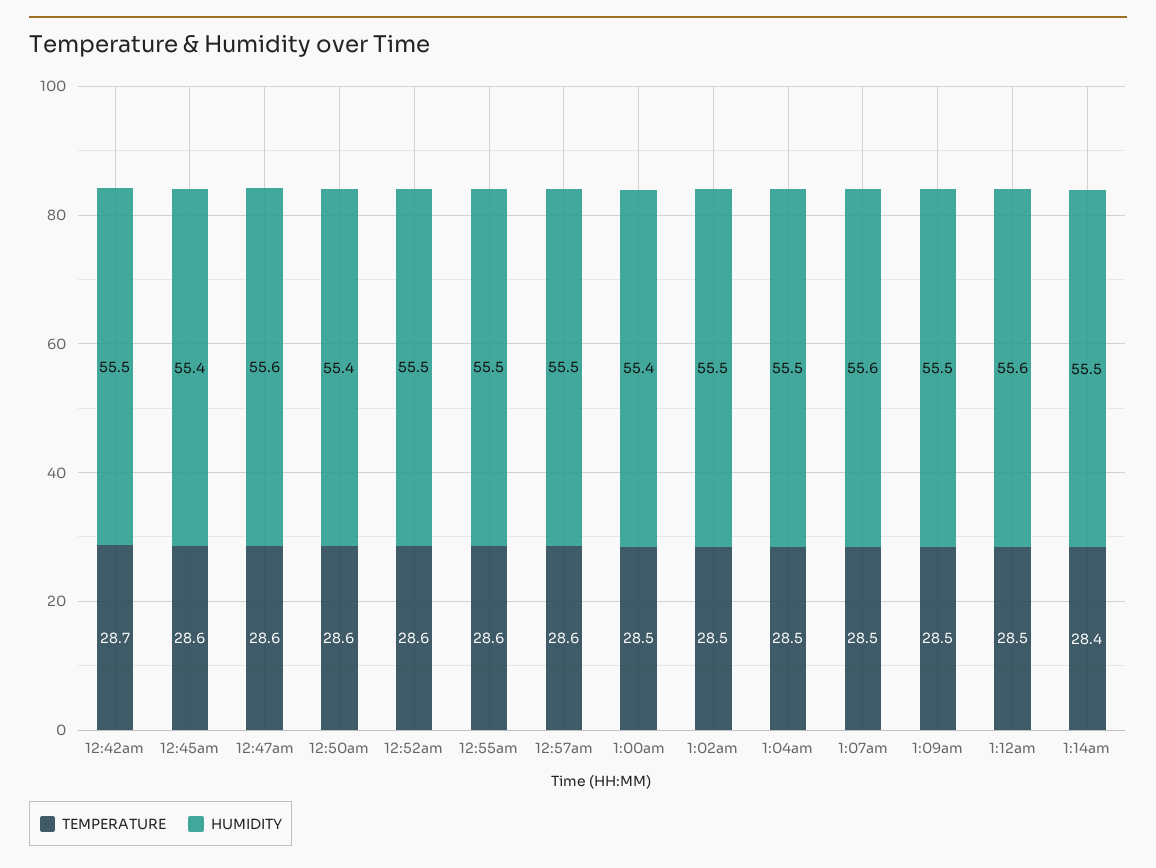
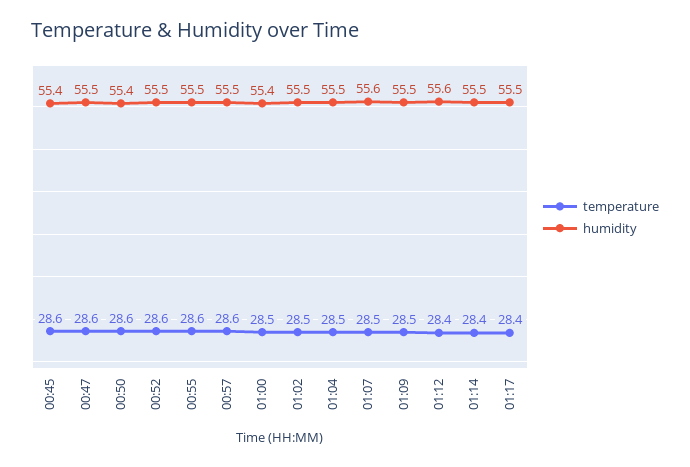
TEMPERATURE, 12:42am: 28.7 -> none
HUMIDITY, 12:42am: 55.5 -> none
HUMIDITY, 12:47am: 55.6 -> 55.5
TEMPERATURE, 1:12am: 28.5 -> 28.4
TEMPERATURE, 01:17: none -> 28.4
HUMIDITY, 01:17: none -> 55.5

